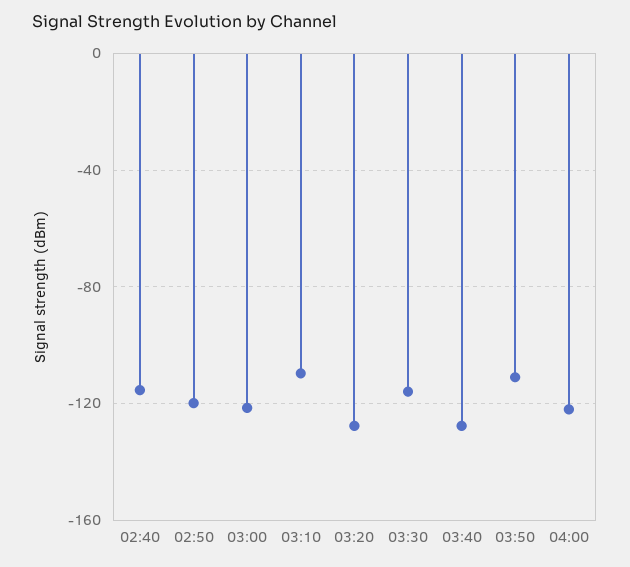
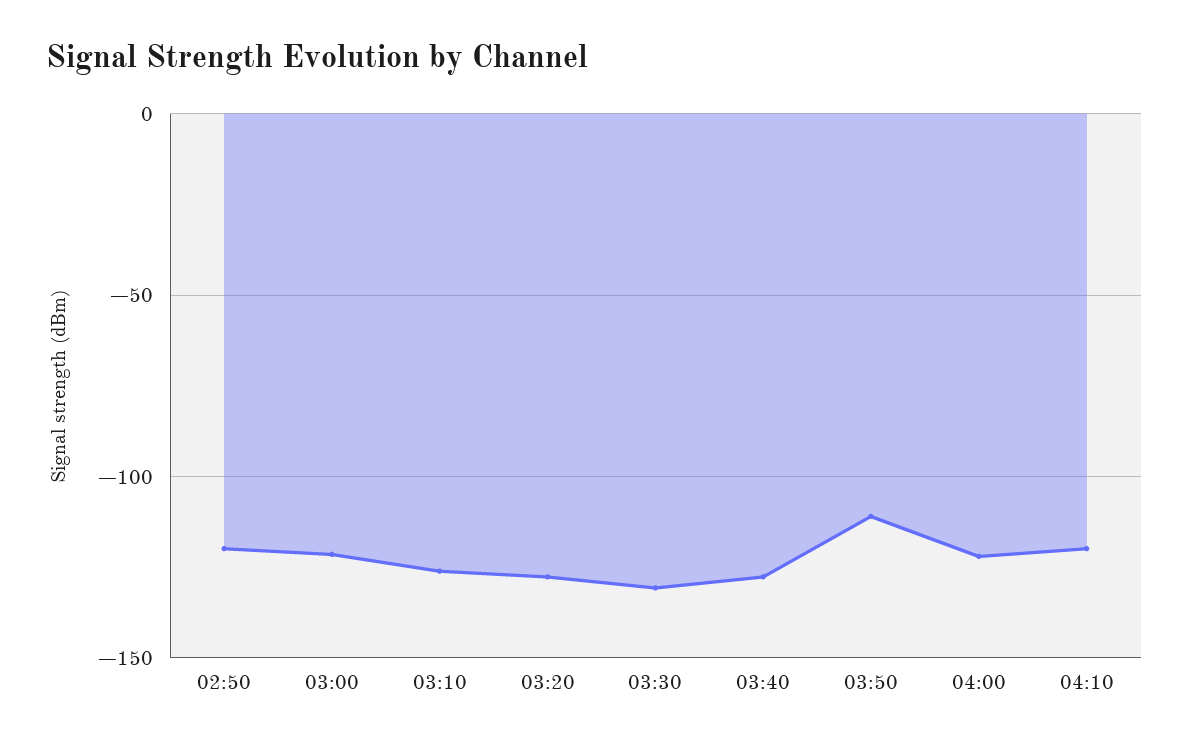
02:40: -115 -> none
03:10: -110 -> -125
03:30: -115 -> -130
04:10: none -> -120

